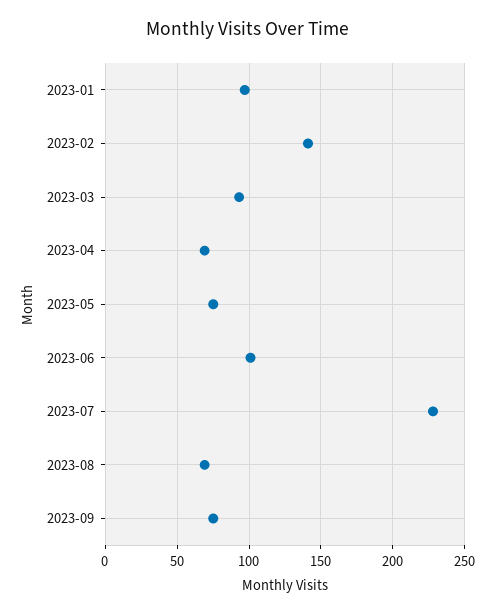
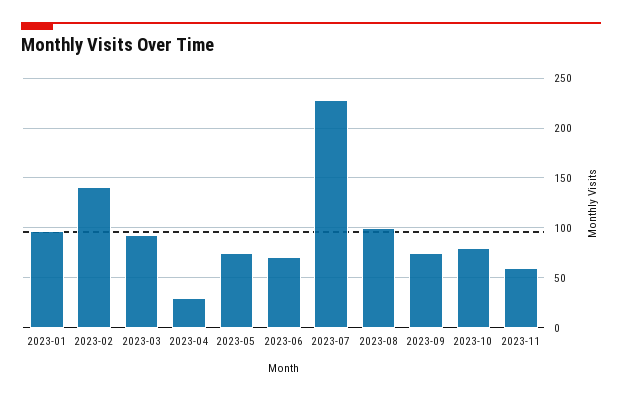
2023-04: 70 -> 30
2023-06: 100 -> 70
2023-08: 70 -> 100
2023-10: none -> 80
2023-11: none -> 60

